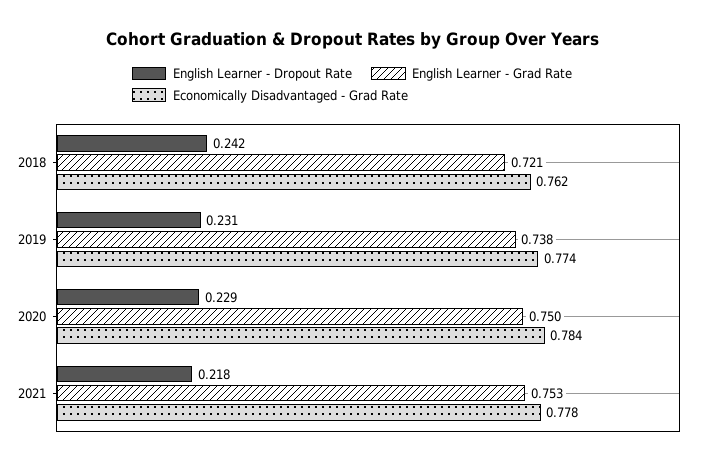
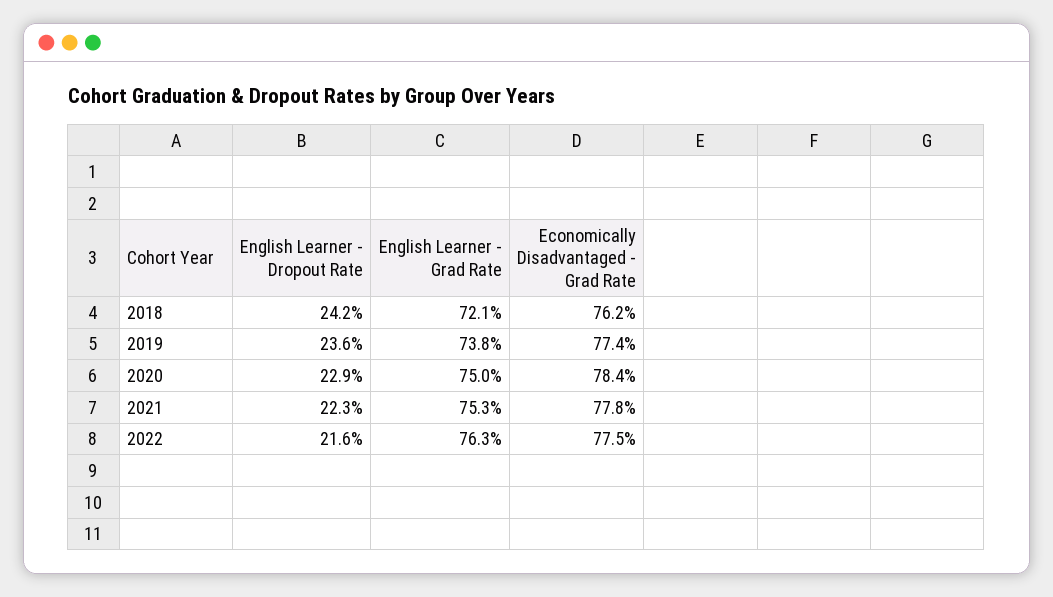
English Learner - Dropout Rate, 2019: 0.231 -> 0.236
English Learner - Dropout Rate, 2021: 0.218 -> 0.223
English Learner - Dropout Rate, 2022: none -> 0.216
English Learner - Grad Rate, 2022: none -> 0.763
Economically Disadvantaged - Grad Rate, 2022: none -> 0.775

